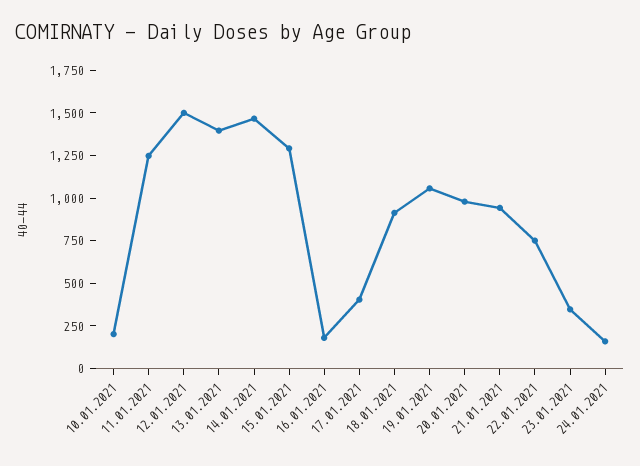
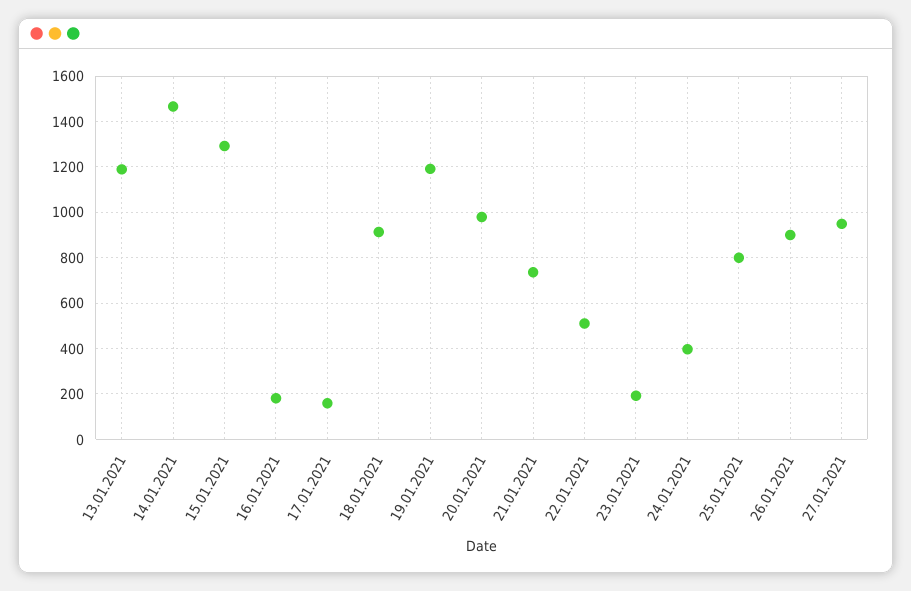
10.01.2021: 200 -> none
11.01.2021: 1250 -> none
12.01.2021: 1500 -> none
13.01.2021: 1400 -> 1200
17.01.2021: 400 -> 150
19.01.2021: 1050 -> 1200
21.01.2021: 950 -> 750
22.01.2021: 750 -> 500
23.01.2021: 350 -> 200
24.01.2021: 150 -> 400
25.01.2021: none -> 800
26.01.2021: none -> 900
27.01.2021: none -> 950

